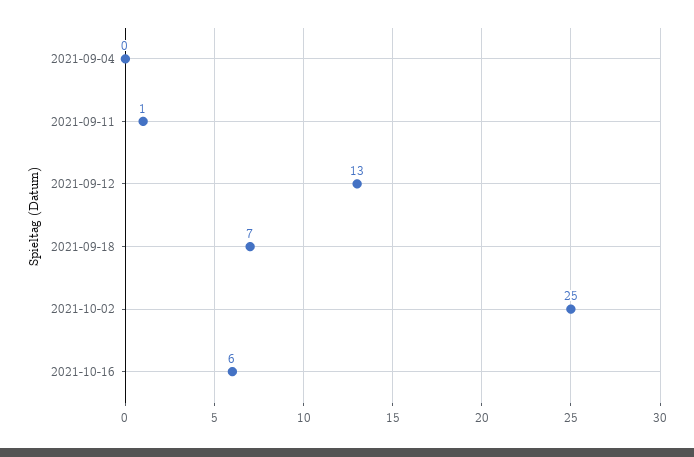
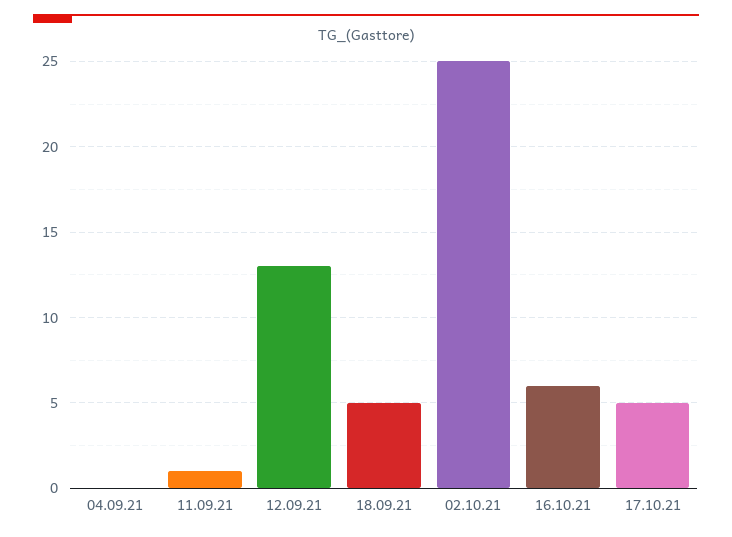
2021-09-18: 7 -> 5
17.10.21: none -> 5

